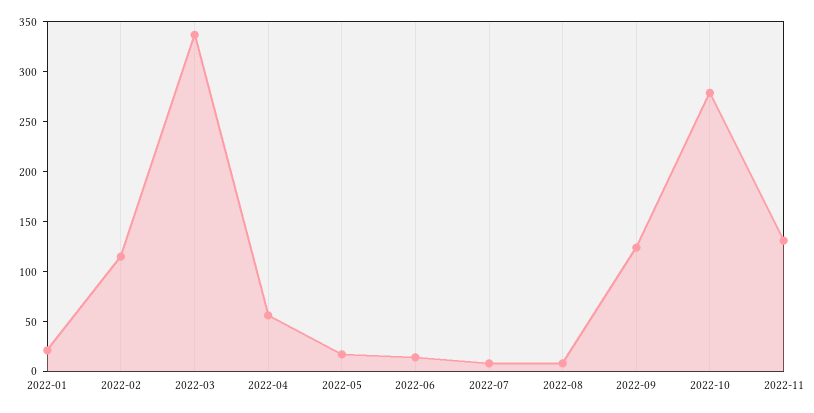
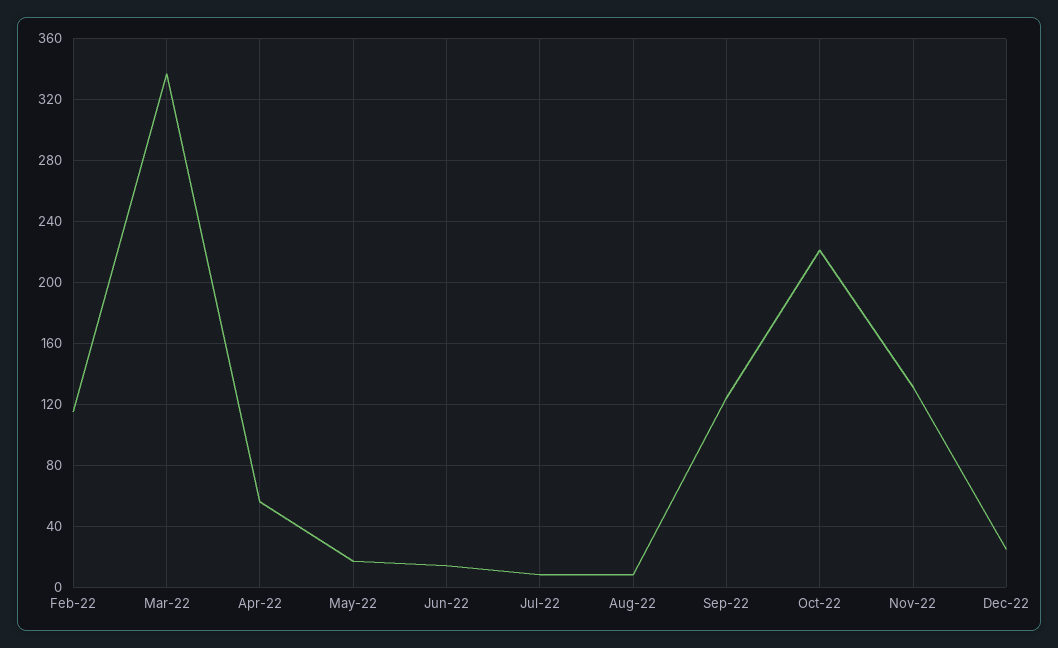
2022-01: 20 -> none
2022-10: 280 -> 220
Dec-22: none -> 25

